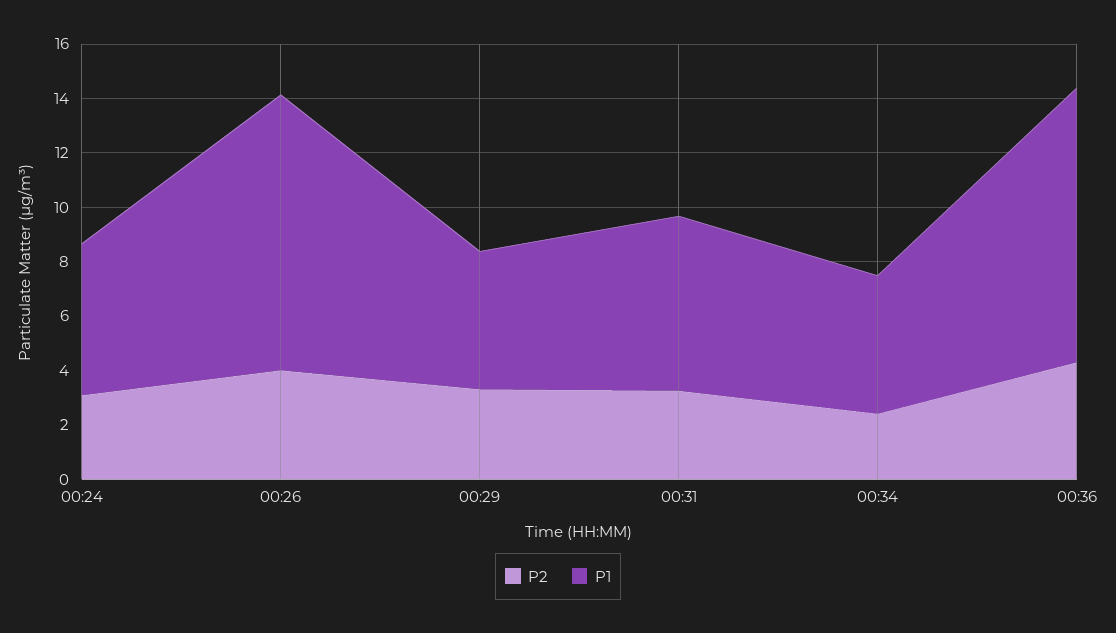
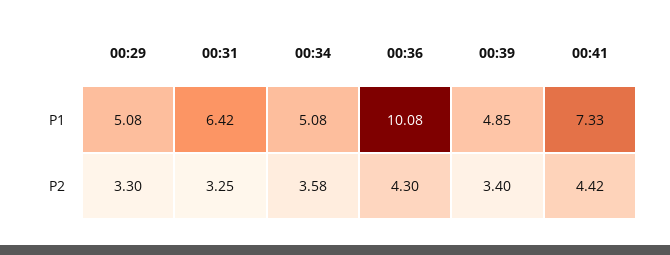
P2, 00:24: 3 -> none
P1, 00:24: 5.5 -> none
P2, 00:26: 4 -> none
P1, 00:26: 10 -> none
P2, 00:34: 2.5 -> 3.58
P1, 00:39: none -> 4.85
P1, 00:41: none -> 7.33
P2, 00:39: none -> 3.4
P2, 00:41: none -> 4.42

